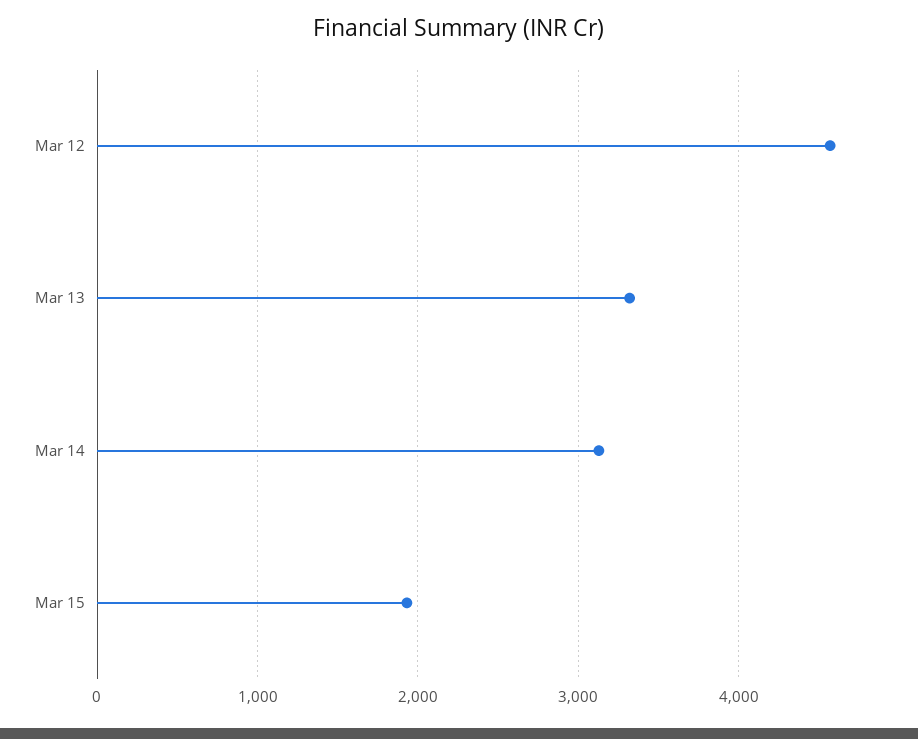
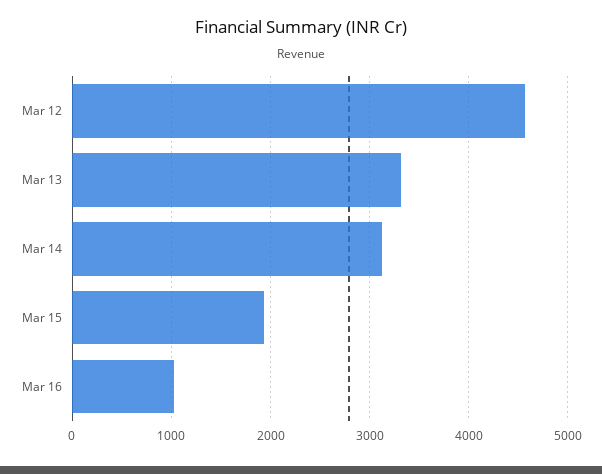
Mar 16: none -> 1000

